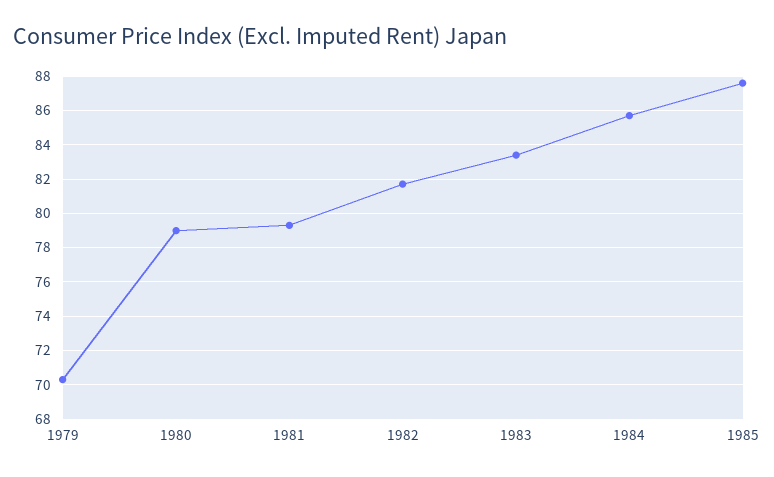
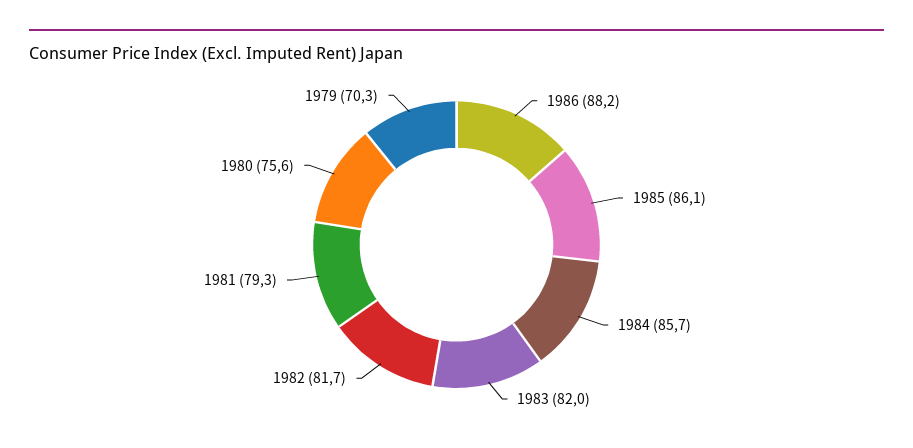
1980: 79 -> 75.6
1983: 83.5 -> 82
1985: 87.5 -> 86.1
1986: none -> 88.2

